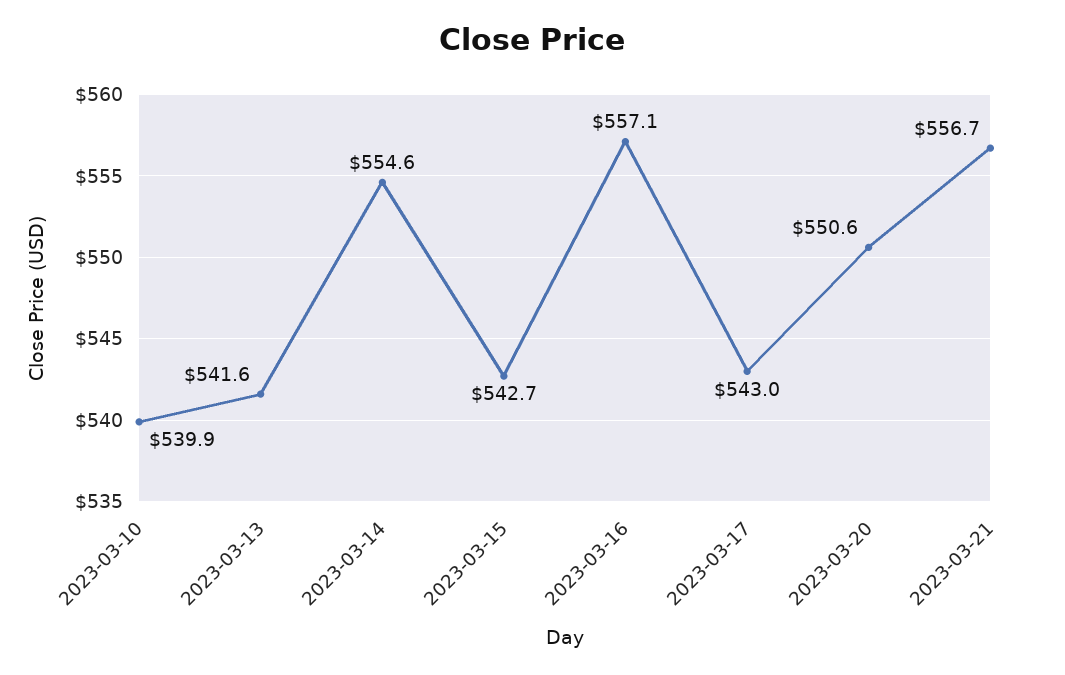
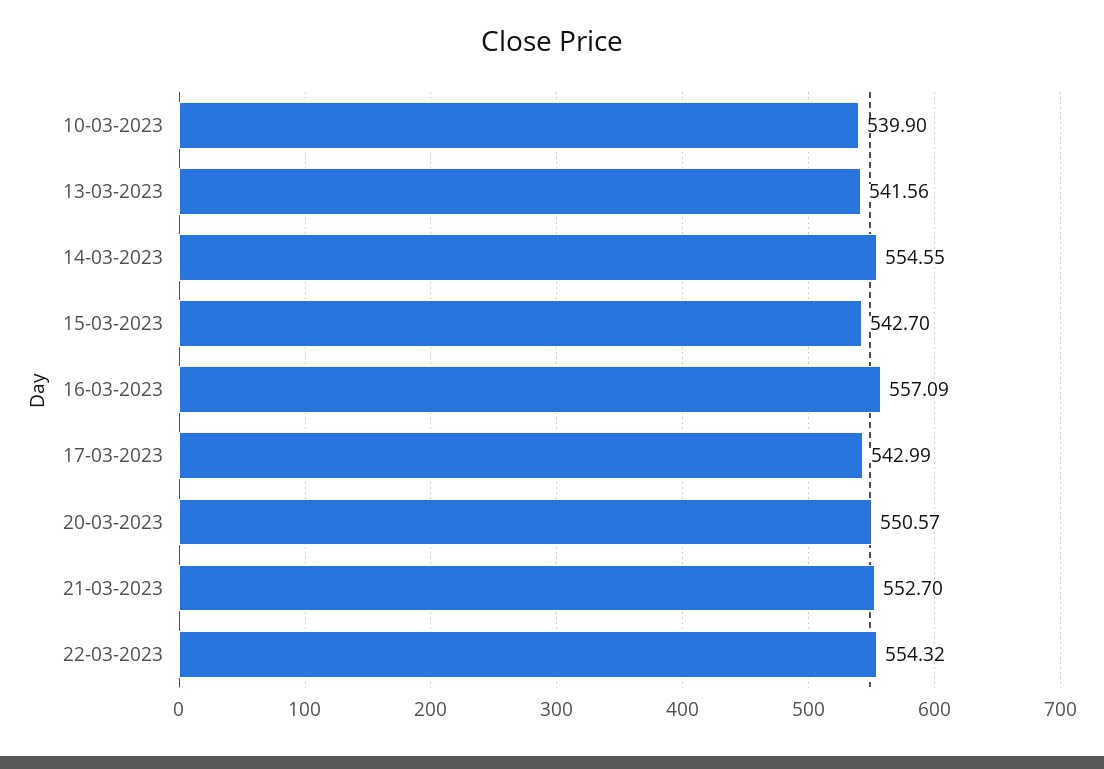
2023-03-21: 556.7 -> 552.7
22-03-2023: none -> 554.32

